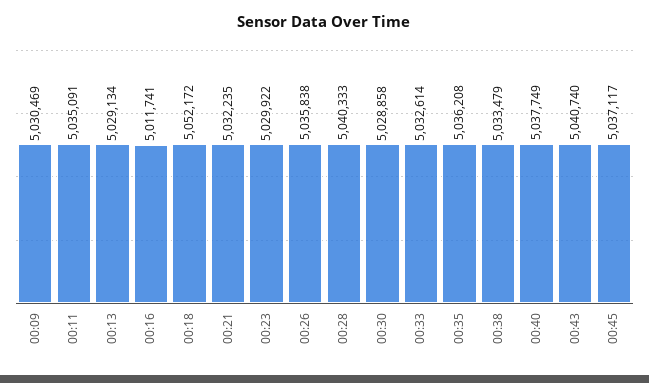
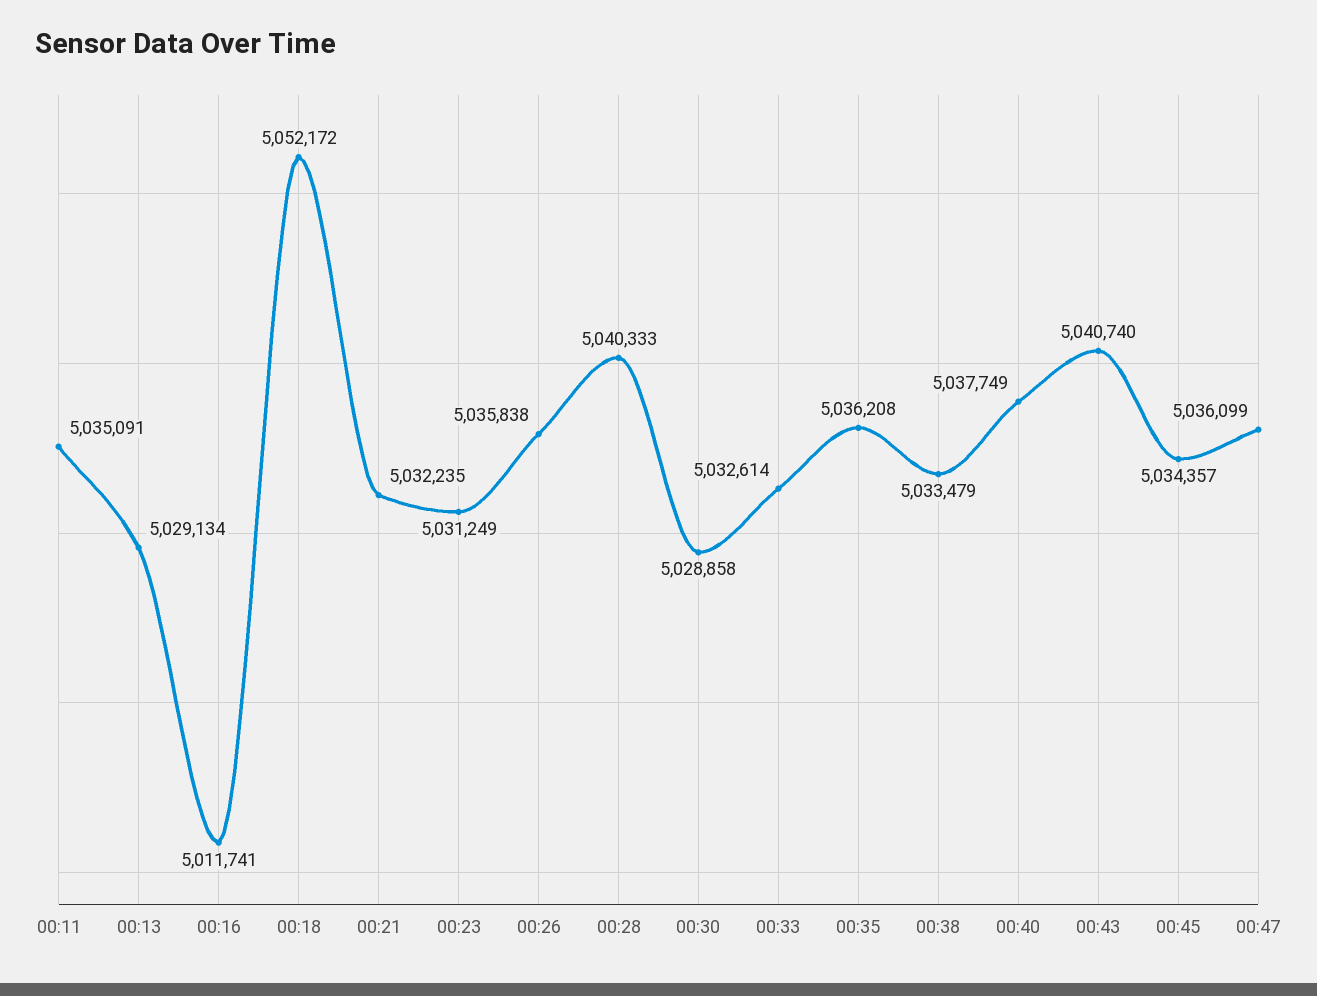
00:09: 5030469 -> none
00:23: 5029922 -> 5031249
00:45: 5037117 -> 5034357
00:47: none -> 5036099

